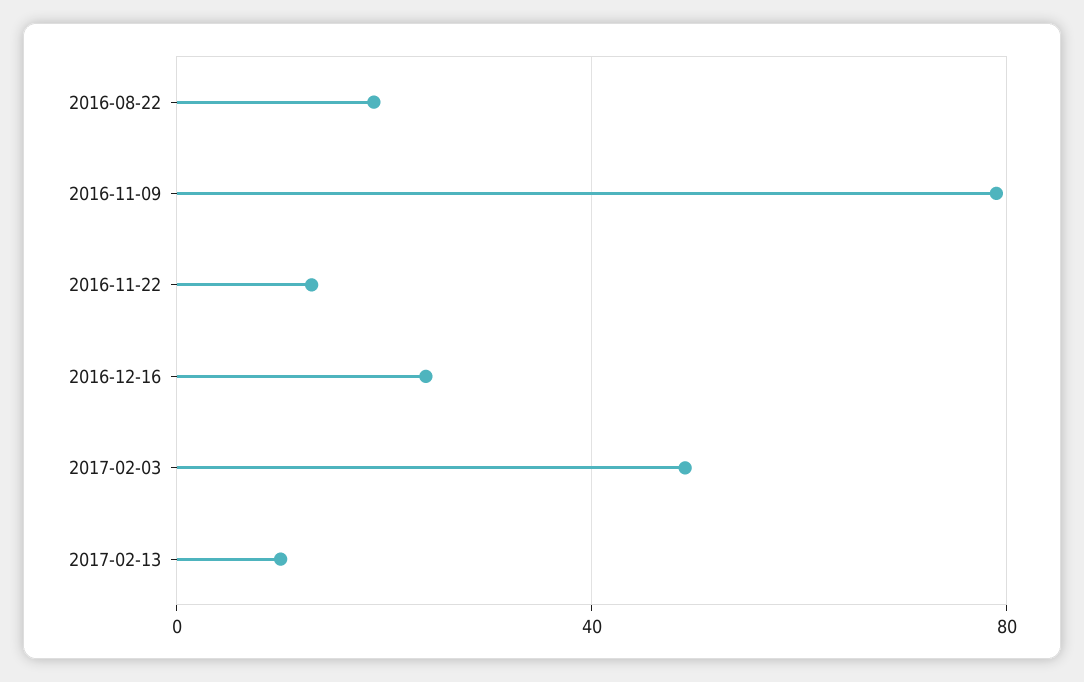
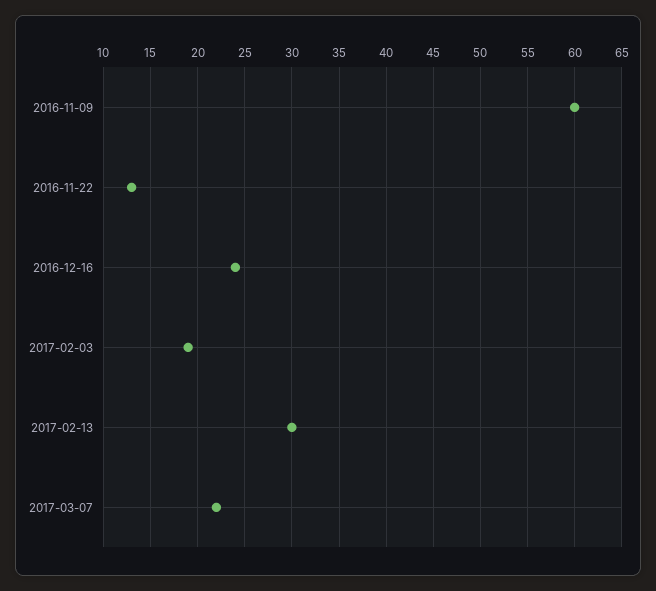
2016-08-22: 20 -> none
2016-11-09: 80 -> 60
2017-02-03: 50 -> 19
2017-02-13: 10 -> 30
2017-03-07: none -> 22

